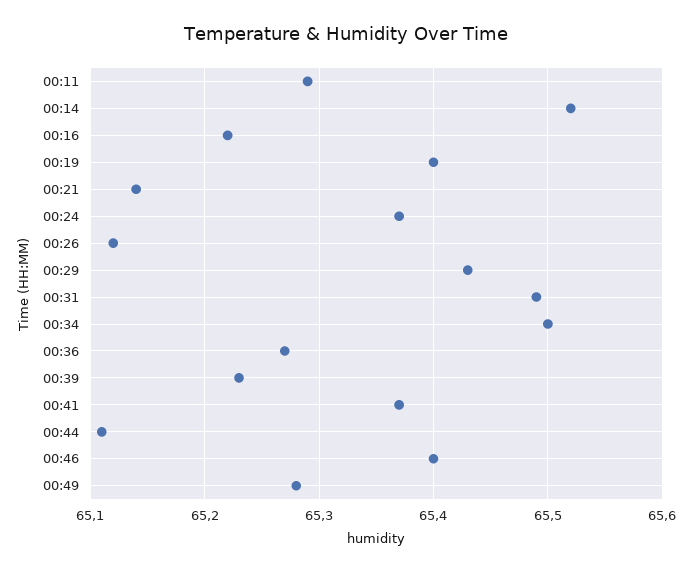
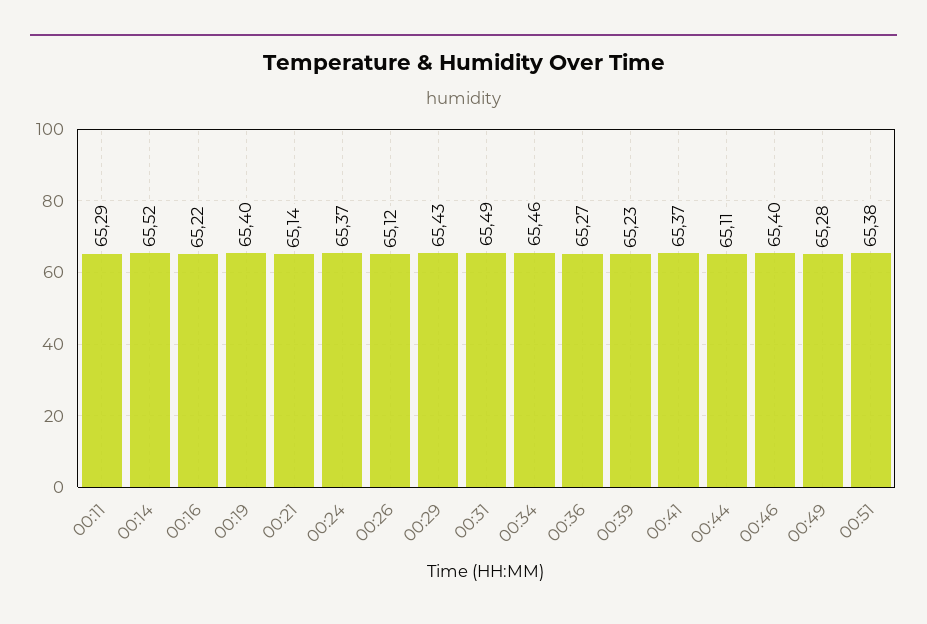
00:34: 65.5 -> 65.46
00:51: none -> 65.38

